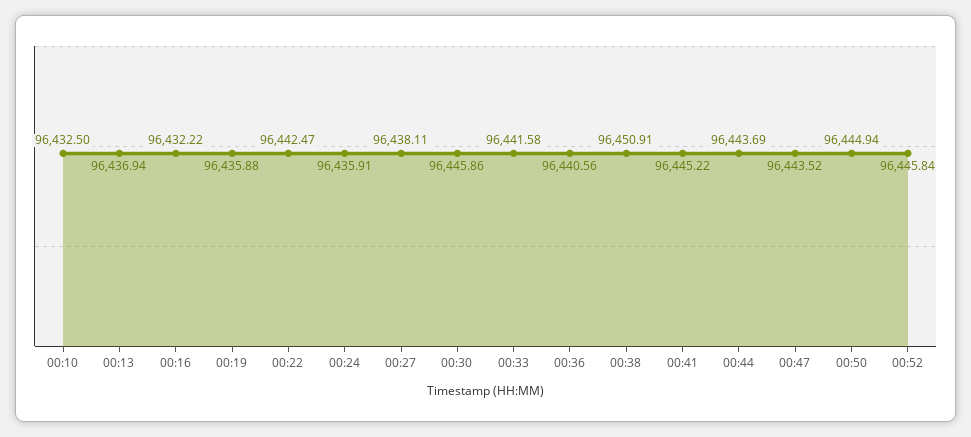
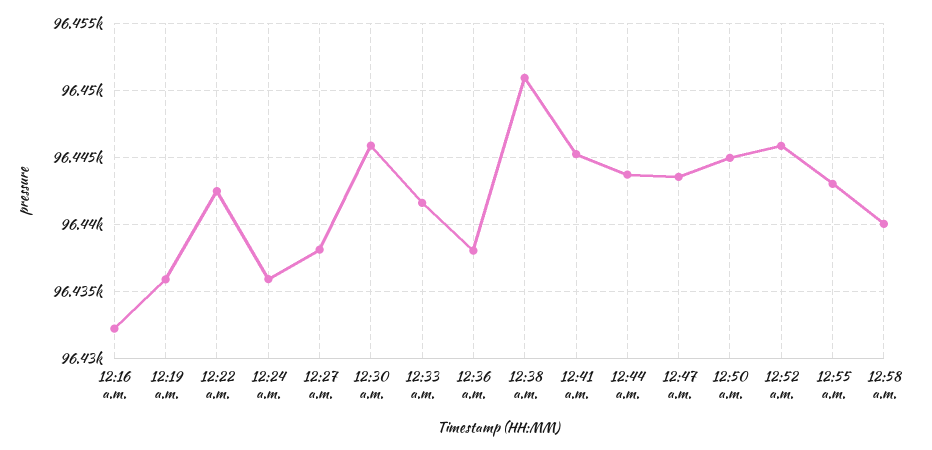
00:10: 96432.5 -> none
00:13: 96436.94 -> none
00:36: 96440.56 -> 96438
12:55 a.m.: none -> 96443
12:58 a.m.: none -> 96440

